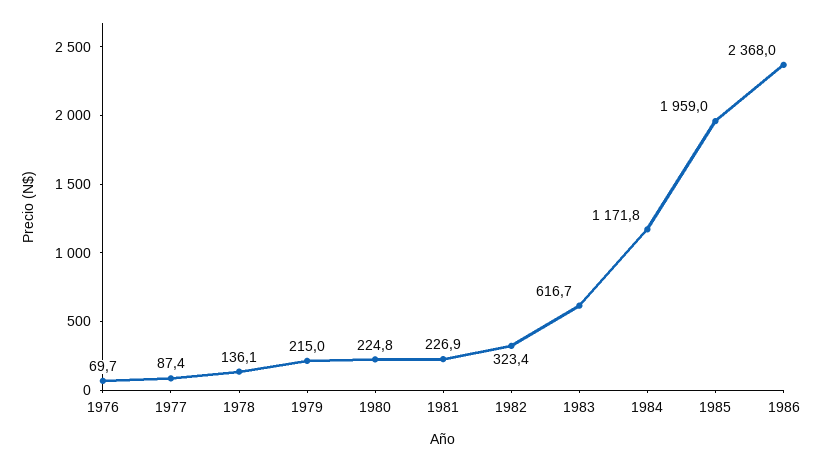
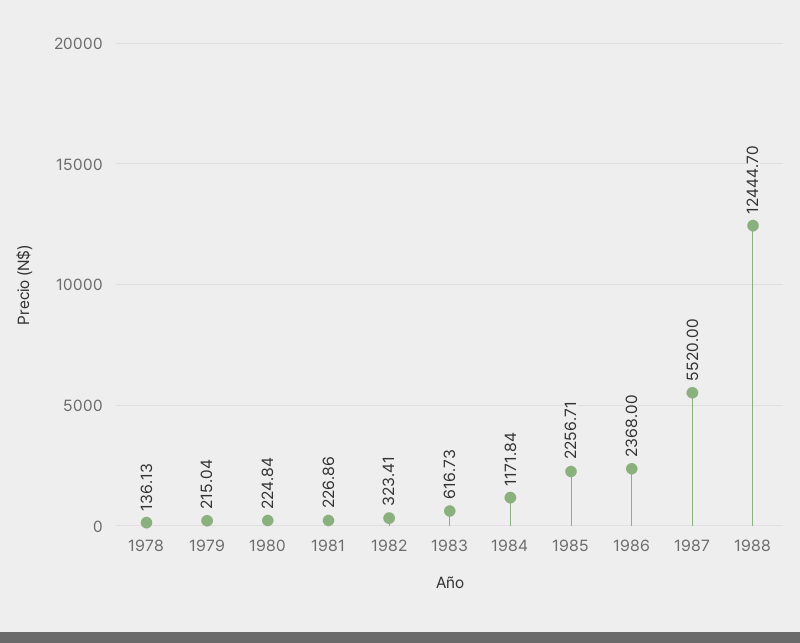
1976: 69.7 -> none
1977: 87.4 -> none
1985: 1959 -> 2256.71
1987: none -> 5520
1988: none -> 12444.7

